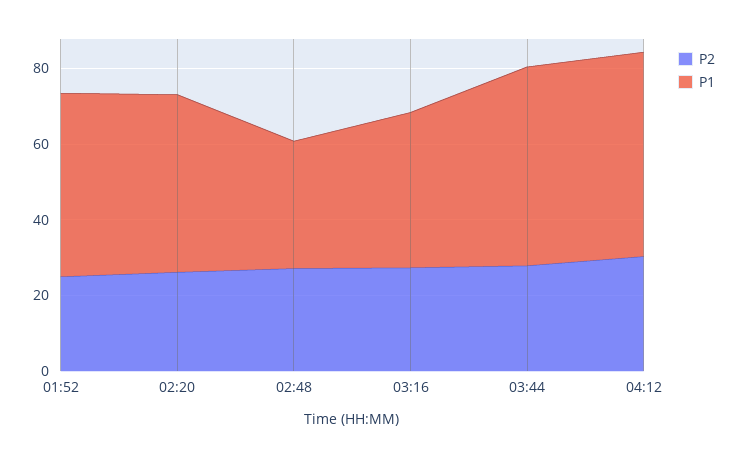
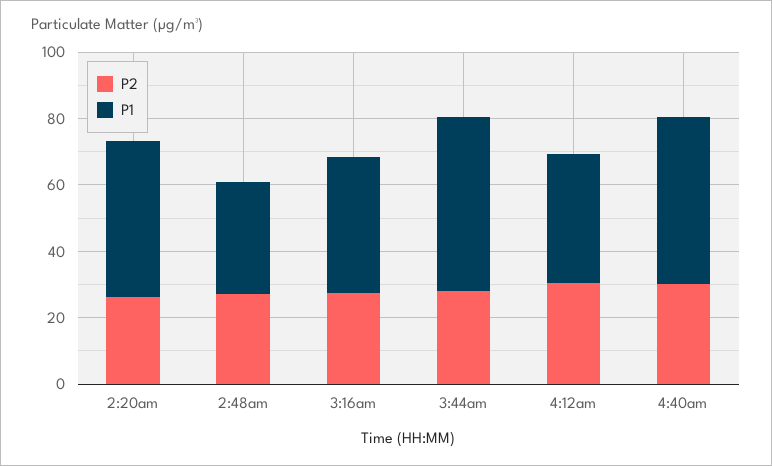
P2, 01:52: 25 -> none
P1, 01:52: 50 -> none
P1, 04:12: 55 -> 40
P2, 4:40am: none -> 30
P1, 4:40am: none -> 50

